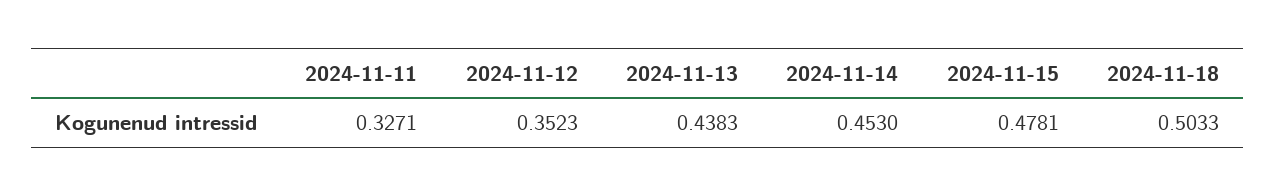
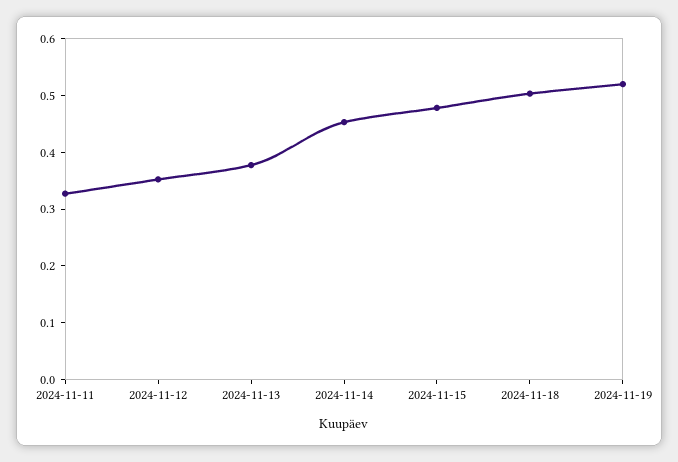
2024-11-13: 0.4383 -> 0.38
2024-11-19: none -> 0.52

